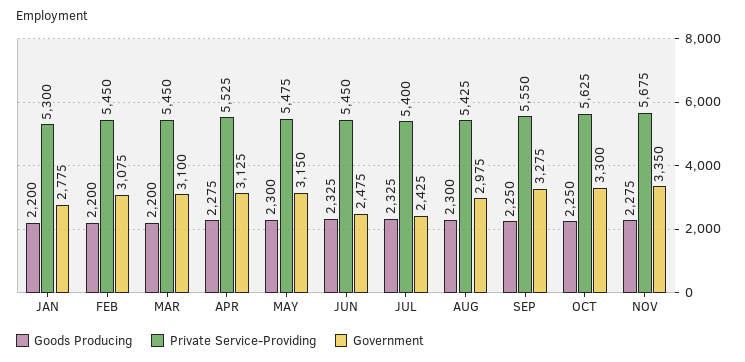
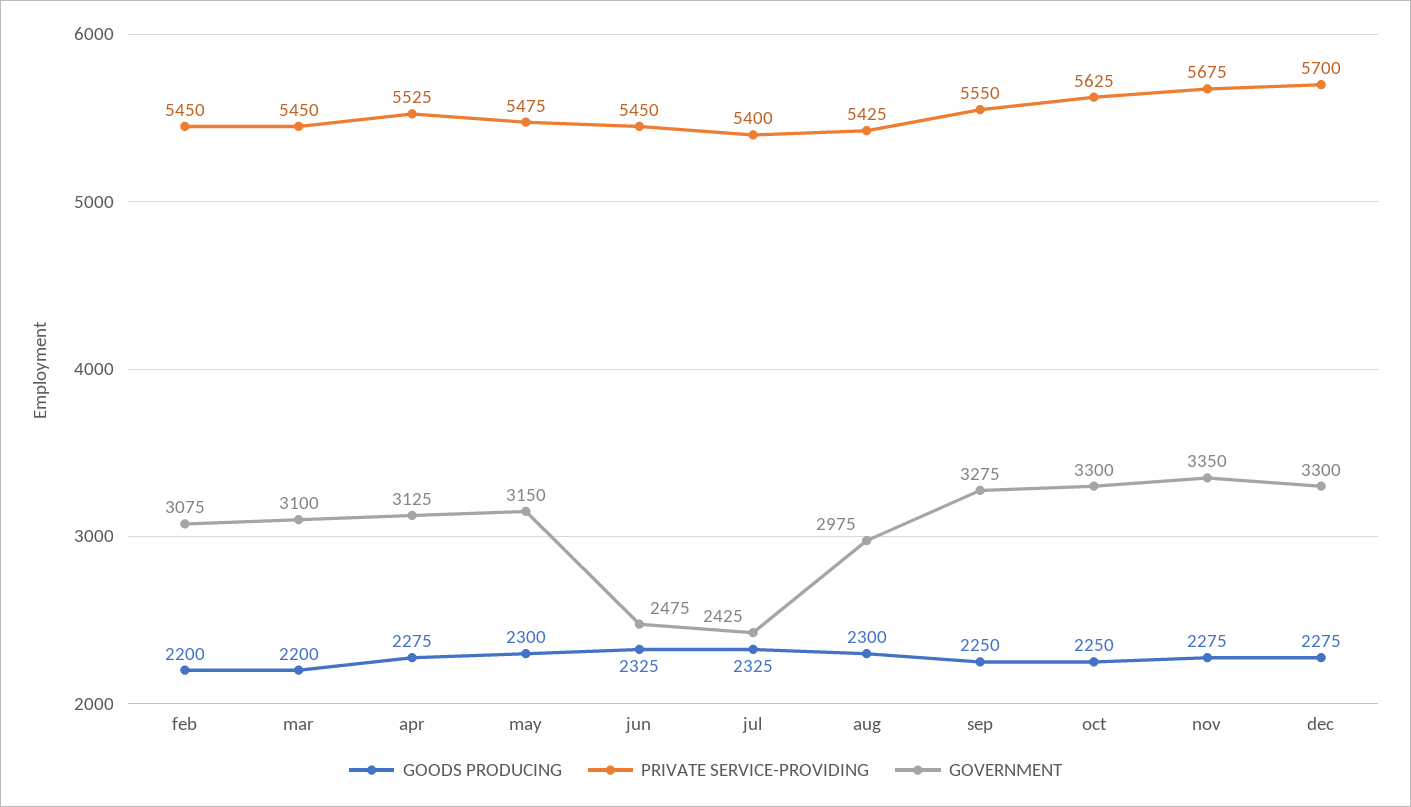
Goods Producing, JAN: 2200 -> none
Private Service-Providing, JAN: 5300 -> none
Government, JAN: 2775 -> none
Goods Producing, dec: none -> 2275
Private Service-Providing, dec: none -> 5700
Government, dec: none -> 3300

